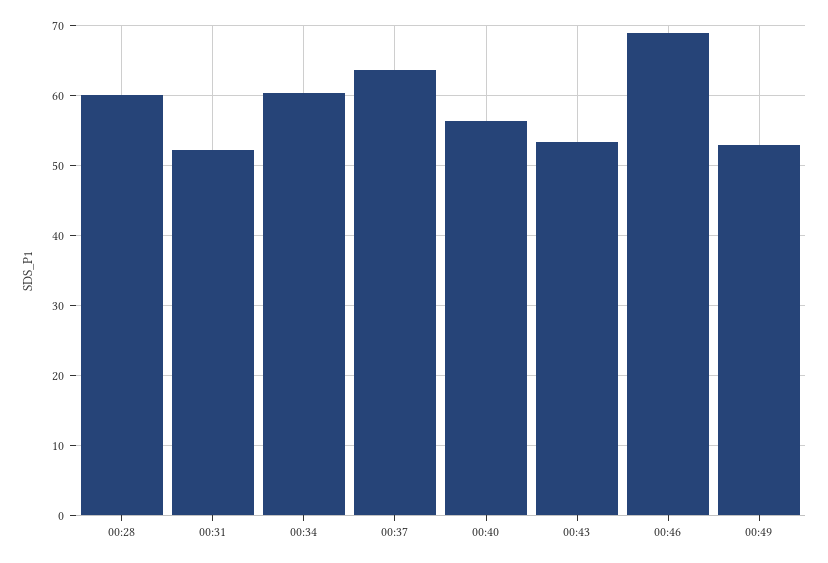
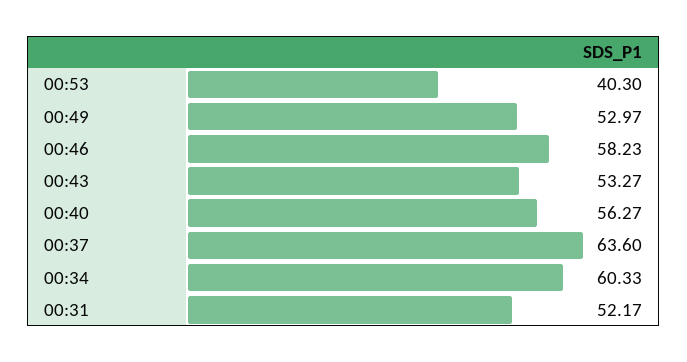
00:28: 60 -> none
00:46: 69 -> 58.23
00:53: none -> 40.3

